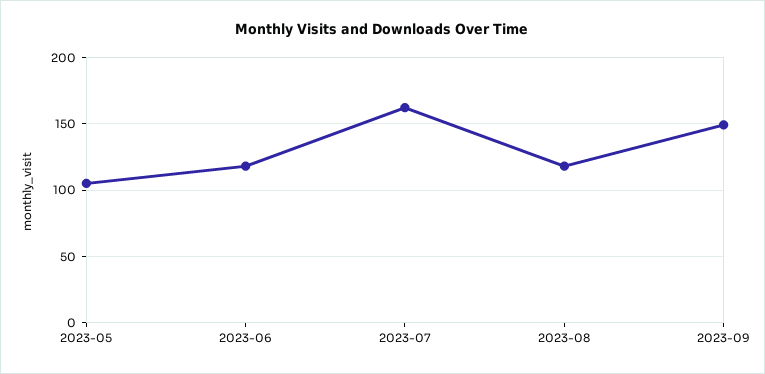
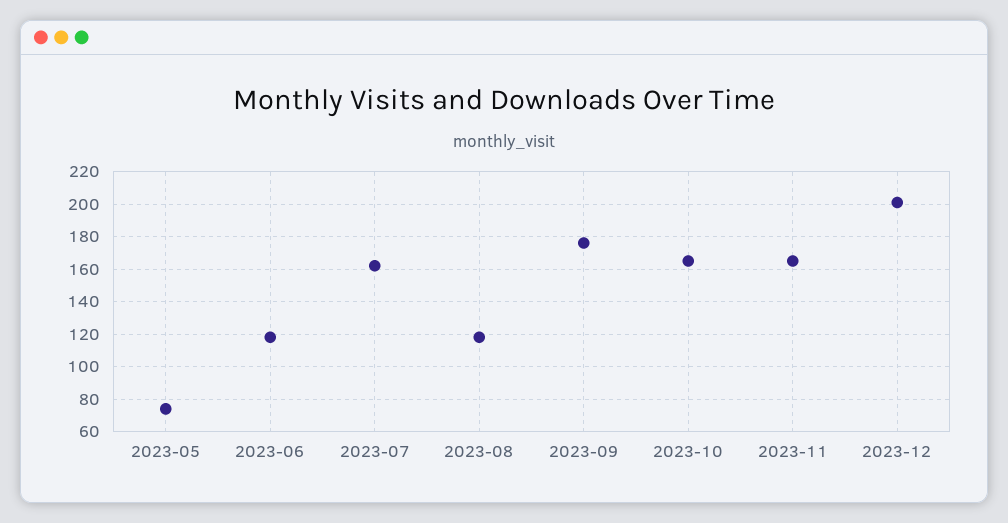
2023-05: 105 -> 75
2023-09: 150 -> 175
2023-10: none -> 165
2023-11: none -> 165
2023-12: none -> 200

